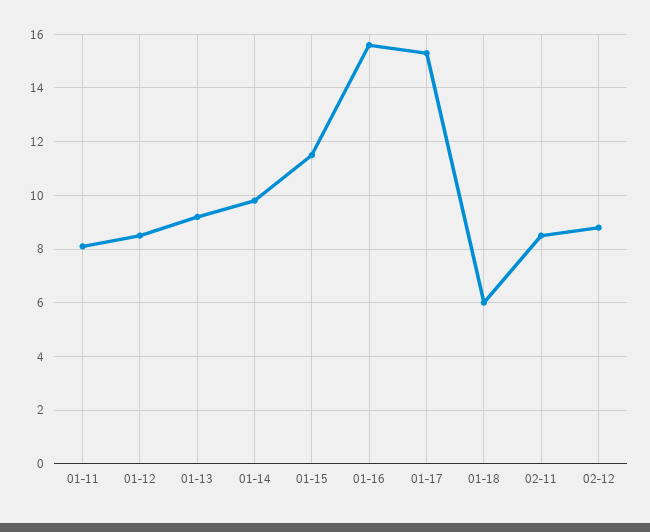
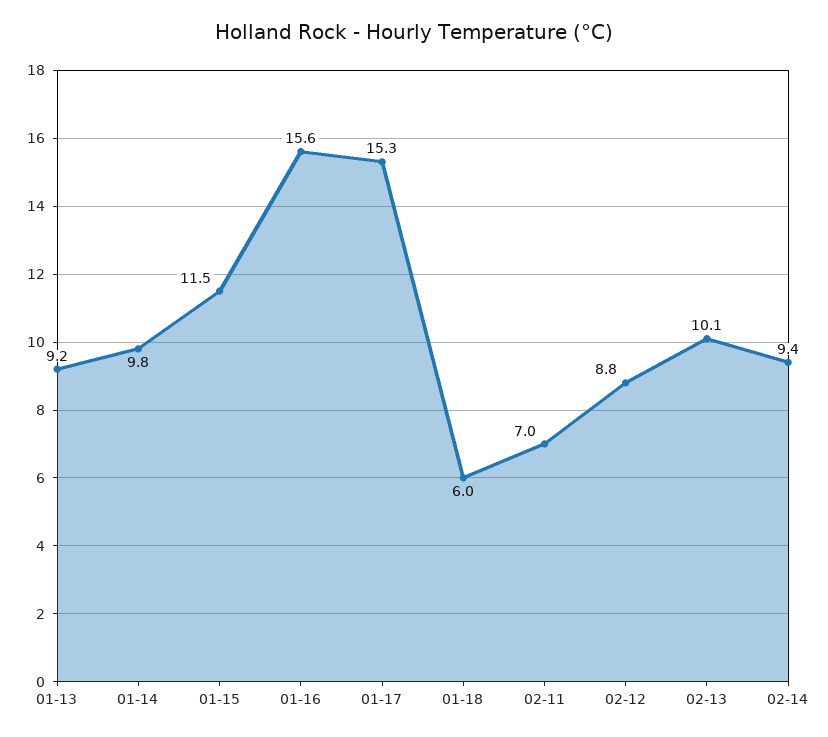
01-11: 8 -> none
01-12: 8.5 -> none
02-11: 8.5 -> 7
02-13: none -> 10.1
02-14: none -> 9.4

